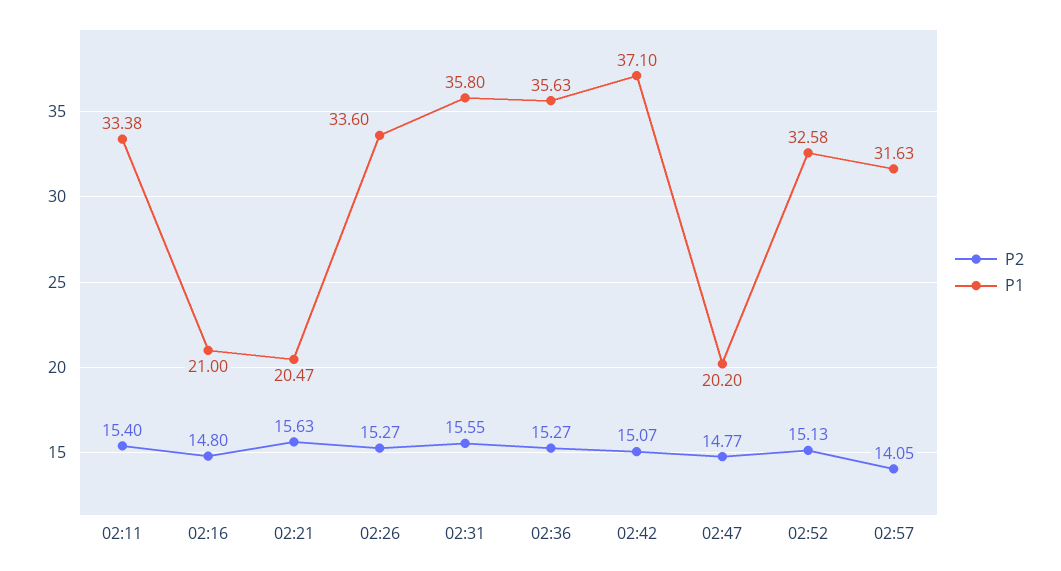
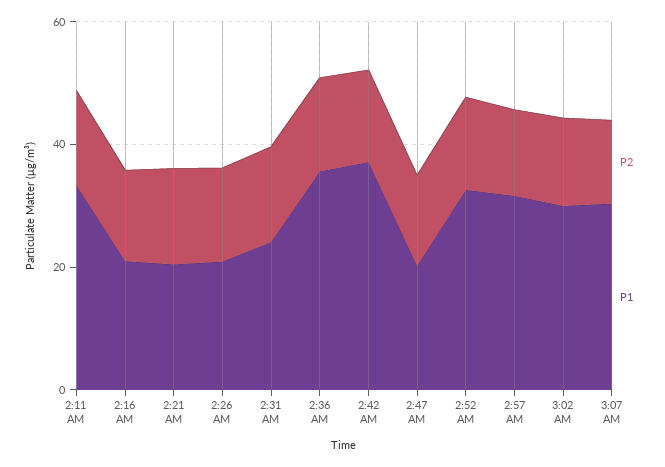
P1, 02:26: 33.6 -> 20
P1, 02:31: 35.8 -> 25
P2, 3:02 AM: none -> 15
P1, 3:02 AM: none -> 30
P2, 3:07 AM: none -> 15
P1, 3:07 AM: none -> 30

